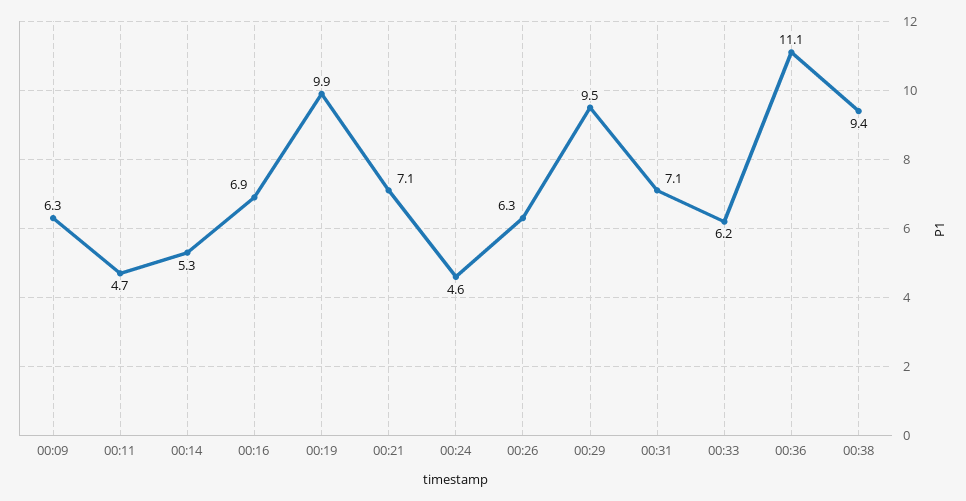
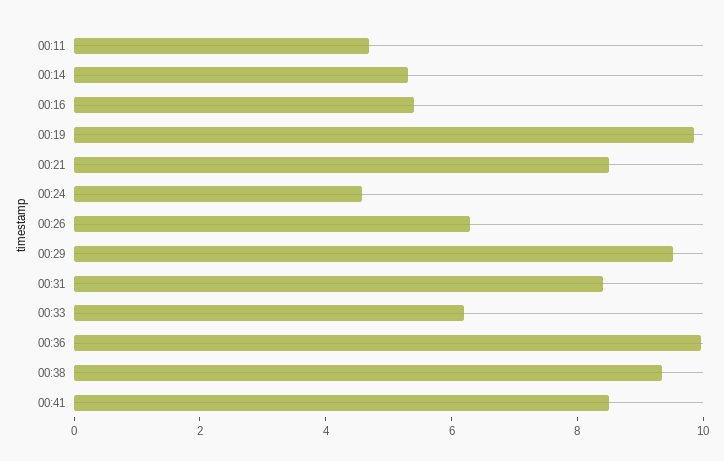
00:09: 6.3 -> none
00:16: 6.9 -> 5.5
00:21: 7.1 -> 8.5
00:31: 7.1 -> 8.5
00:36: 11.1 -> 10
00:41: none -> 8.5

